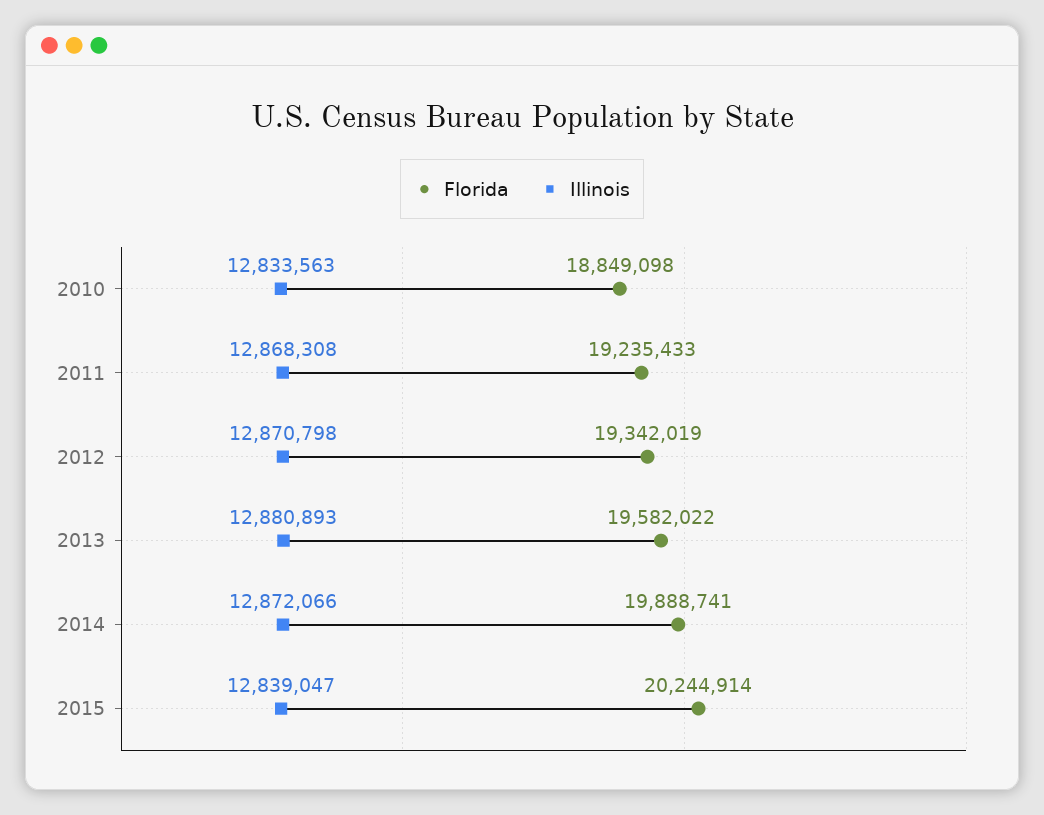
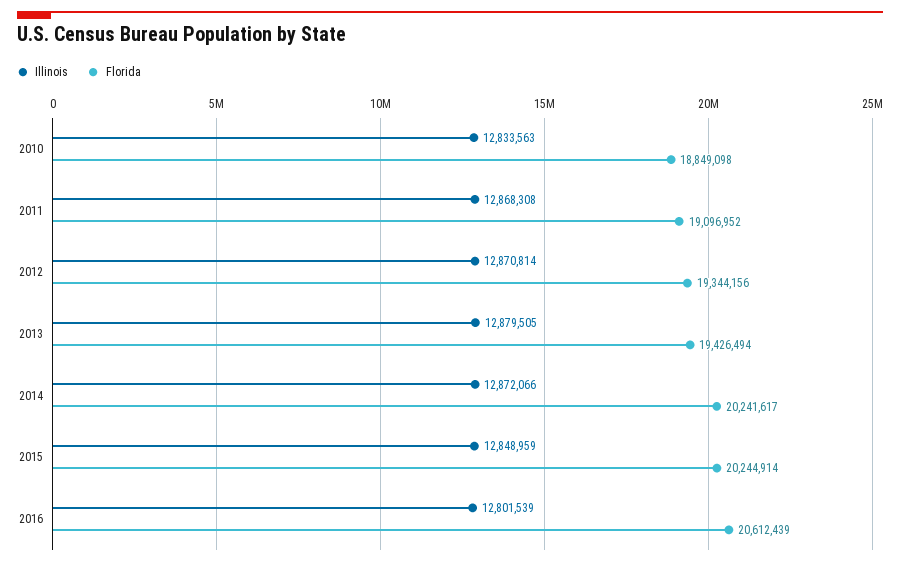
Florida, 2011: 19235433 -> 19096952
Florida, 2012: 19342019 -> 19344156
Illinois, 2012: 12870798 -> 12870814
Florida, 2013: 19582022 -> 19426494
Illinois, 2013: 12880893 -> 12879505
Florida, 2014: 19888741 -> 20241617
Illinois, 2015: 12839047 -> 12848959
Illinois, 2016: none -> 12801539
Florida, 2016: none -> 20612439

